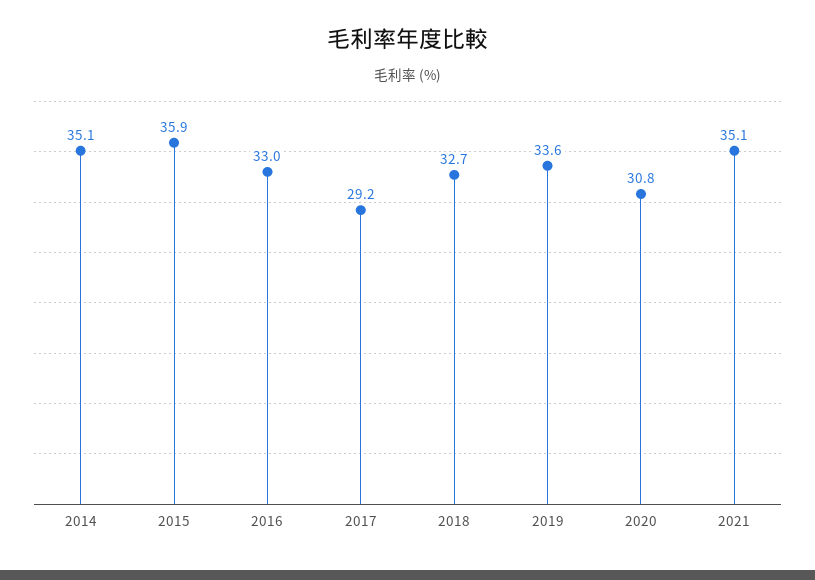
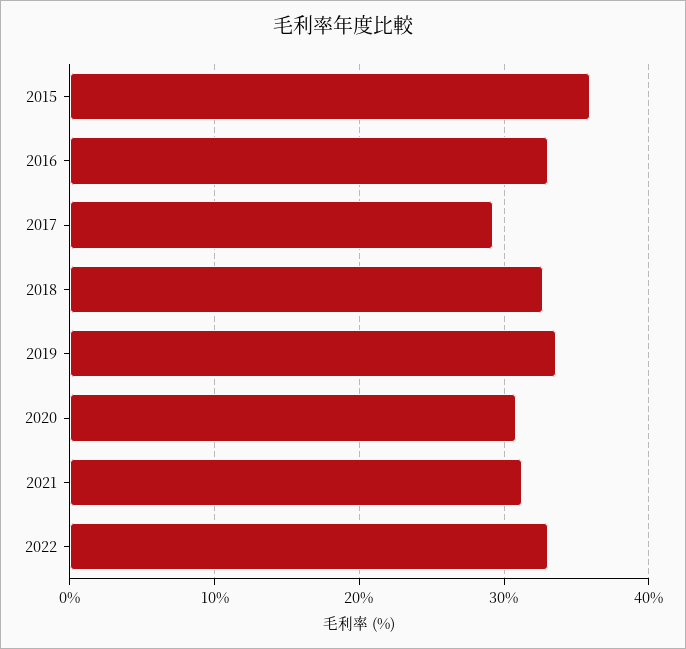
2014: 35.1 -> none
2021: 35.1 -> 31
2022: none -> 33

